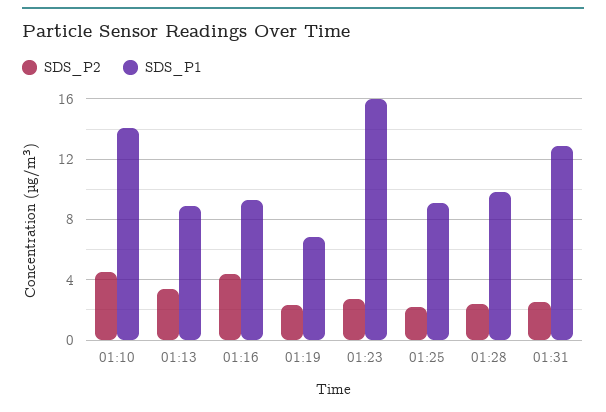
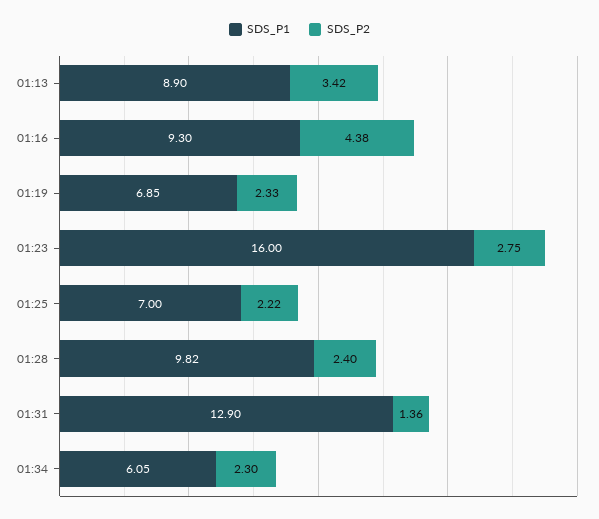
SDS_P2, 01:10: 4.5 -> none
SDS_P1, 01:10: 14 -> none
SDS_P1, 01:25: 9 -> 7
SDS_P2, 01:31: 2.5 -> 1.36
SDS_P1, 01:34: none -> 6.05
SDS_P2, 01:34: none -> 2.3

